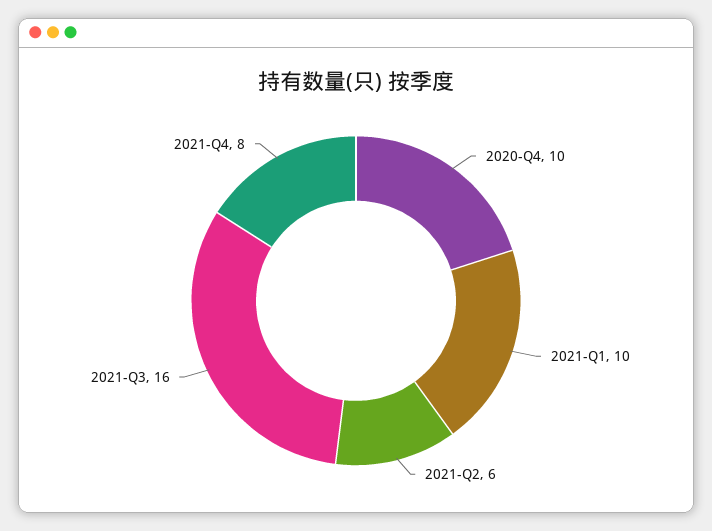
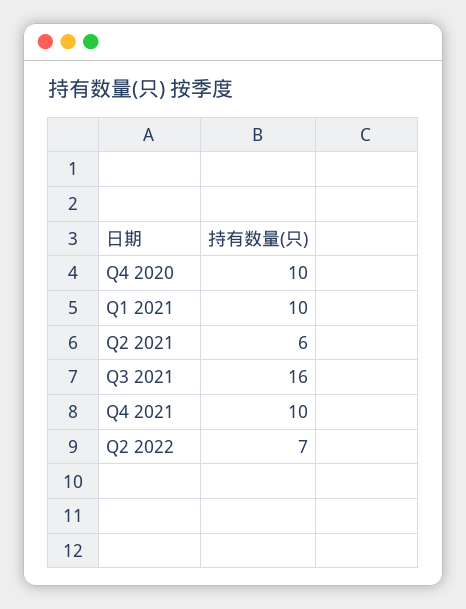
2021-Q4: 8 -> 10
Q2 2022: none -> 7

